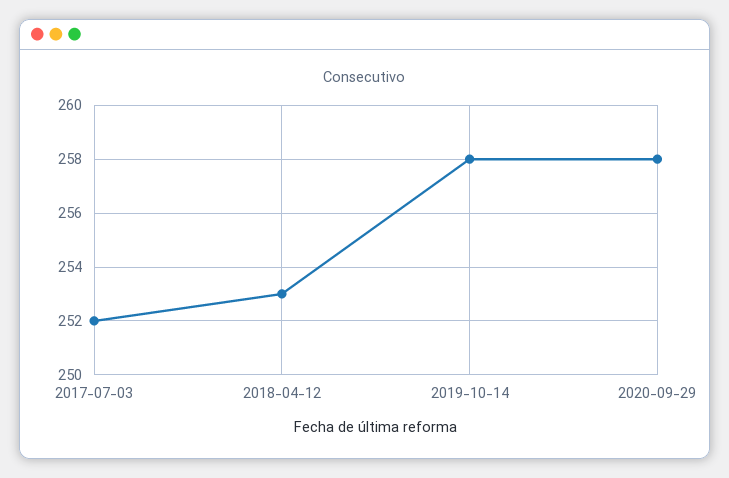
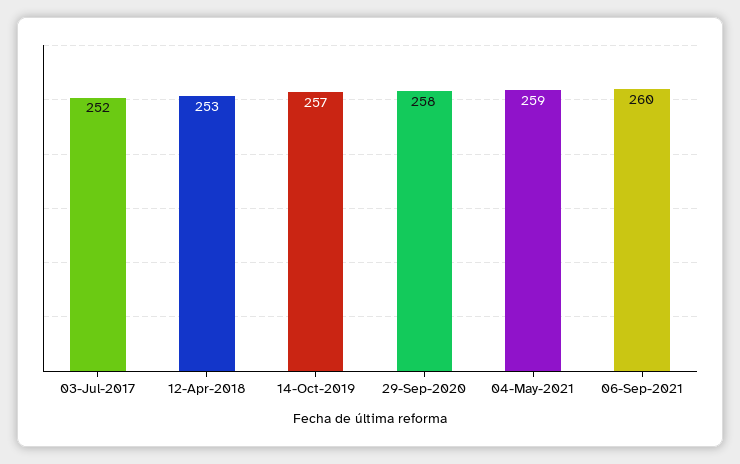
2019-10-14: 258 -> 257
04-May-2021: none -> 259
06-Sep-2021: none -> 260

